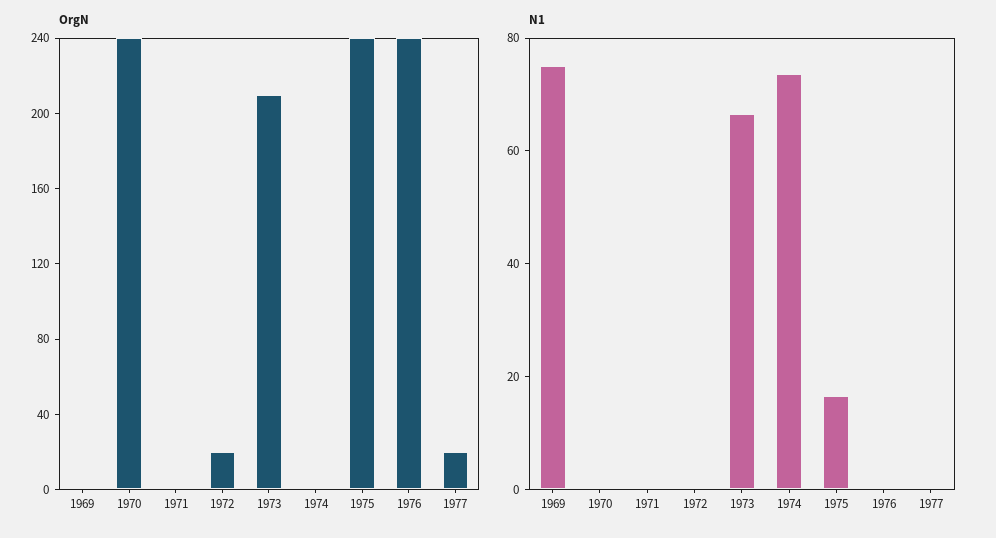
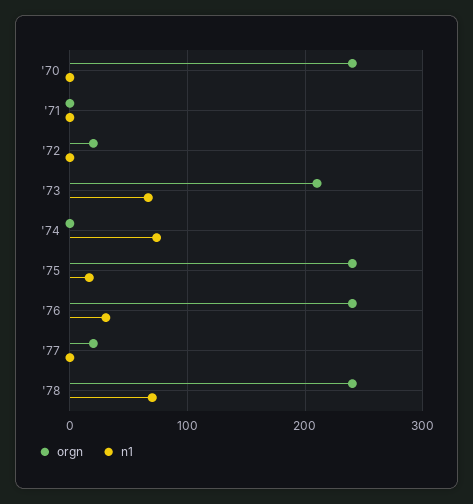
OrgN, 1969: 0 -> none
N1, 1969: 75 -> none
N1, 1976: 0 -> 30
OrgN, '78: none -> 240
N1, '78: none -> 70

